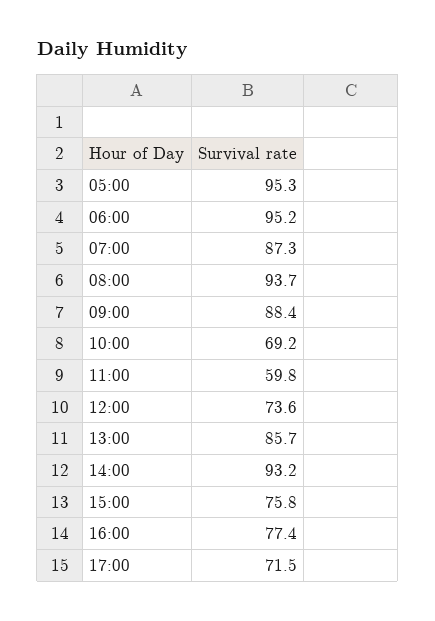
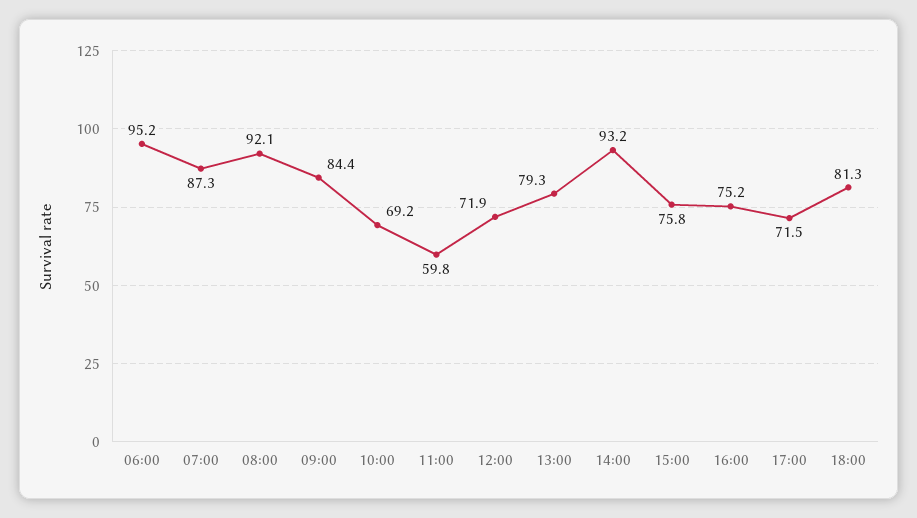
05:00: 95.3 -> none
08:00: 93.7 -> 92.1
09:00: 88.4 -> 84.4
12:00: 73.6 -> 71.9
13:00: 85.7 -> 79.3
16:00: 77.4 -> 75.2
18:00: none -> 81.3

